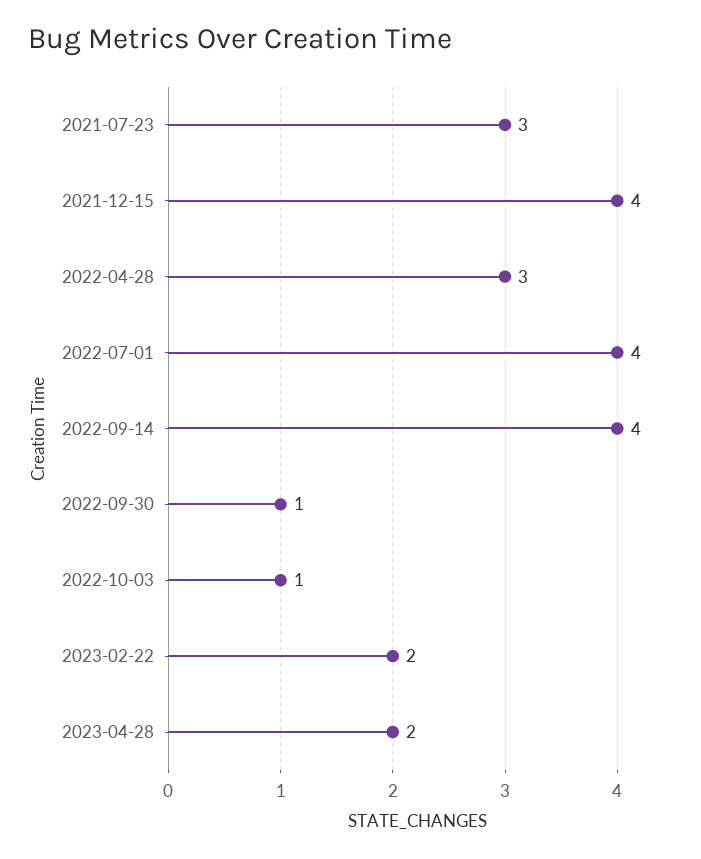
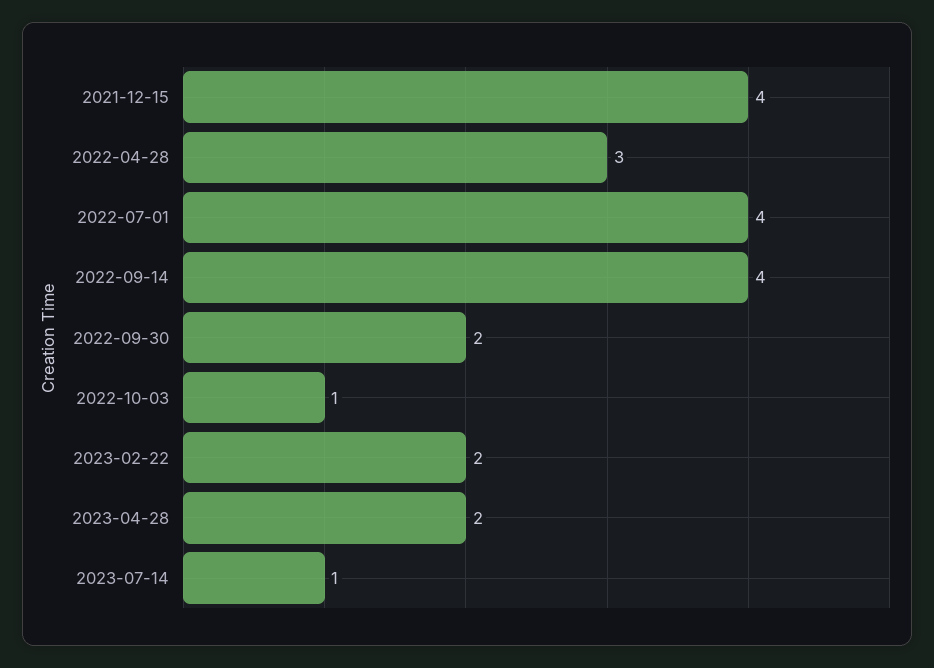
2021-07-23: 3 -> none
2022-09-30: 1 -> 2
2023-07-14: none -> 1

